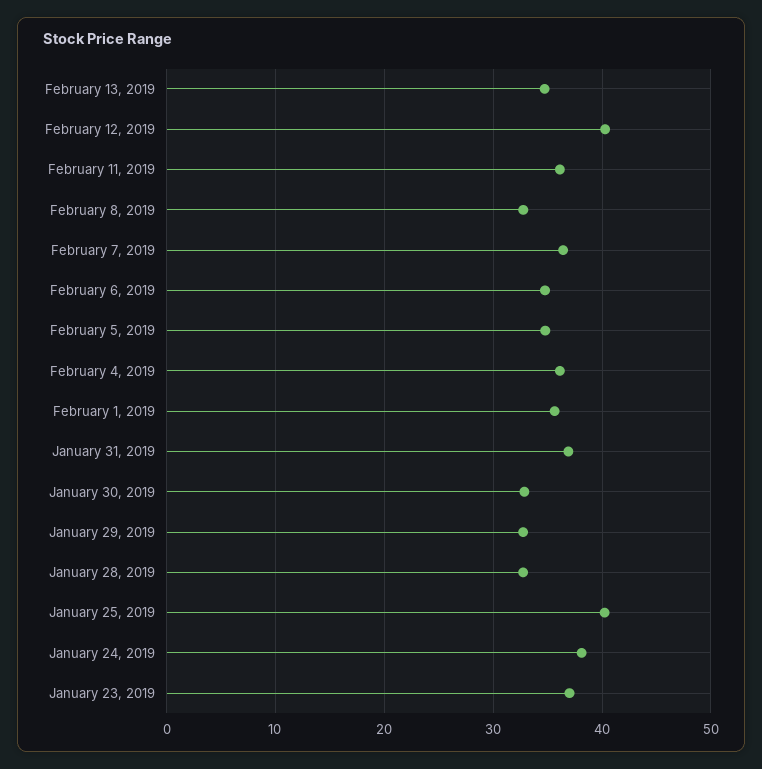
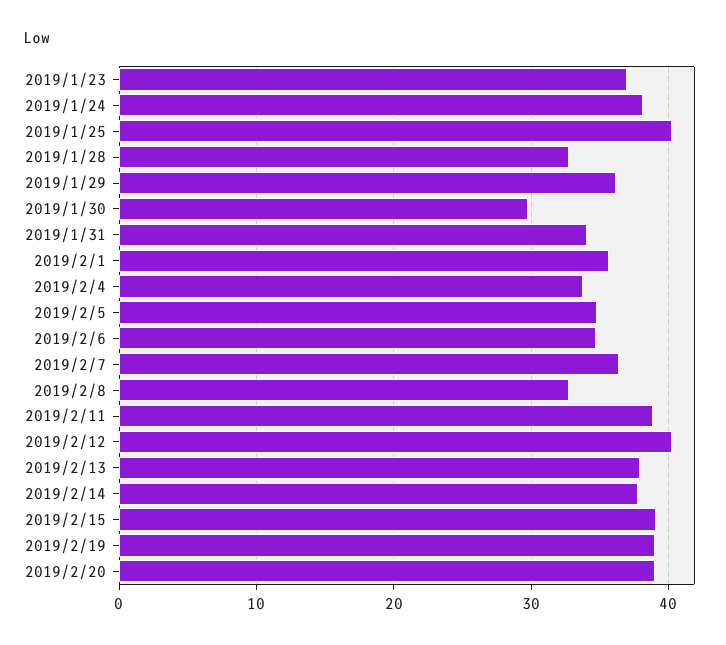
February 13, 2019: 35 -> 38
February 11, 2019: 36 -> 39
February 4, 2019: 36 -> 34
January 31, 2019: 37 -> 34
January 30, 2019: 33 -> 30
January 29, 2019: 33 -> 36
2019/2/14: none -> 38
2019/2/15: none -> 39
2019/2/19: none -> 39
2019/2/20: none -> 39

